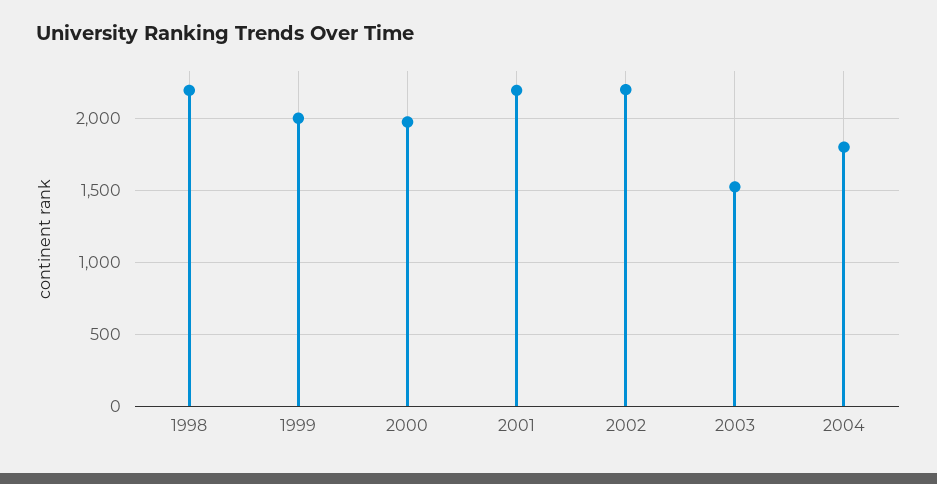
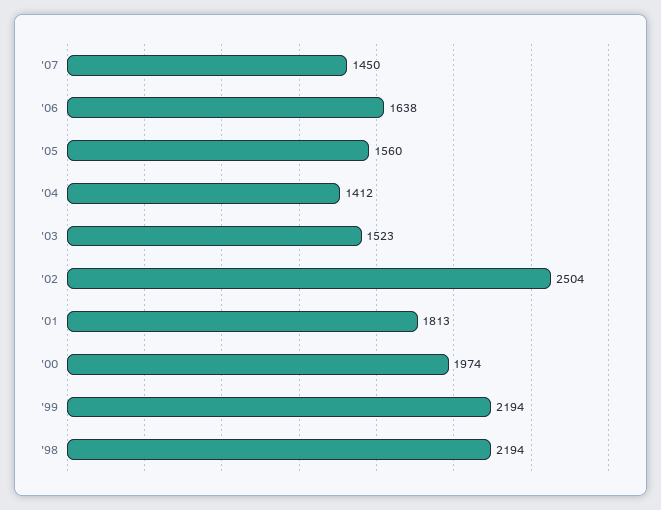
1999: 2000 -> 2194
2001: 2200 -> 1813
2002: 2200 -> 2504
2004: 1800 -> 1412
'07: none -> 1450
'06: none -> 1638
'05: none -> 1560

